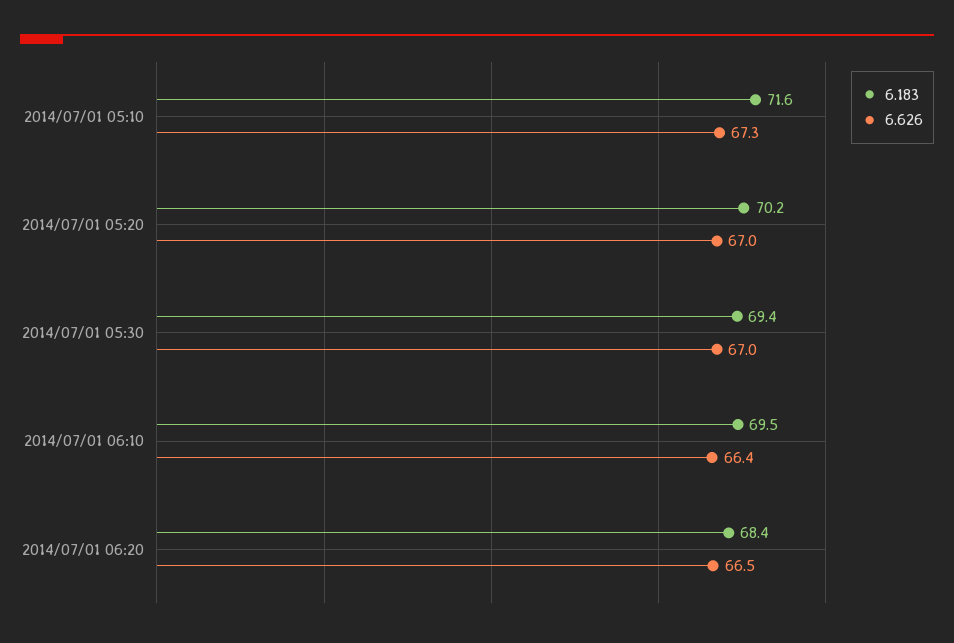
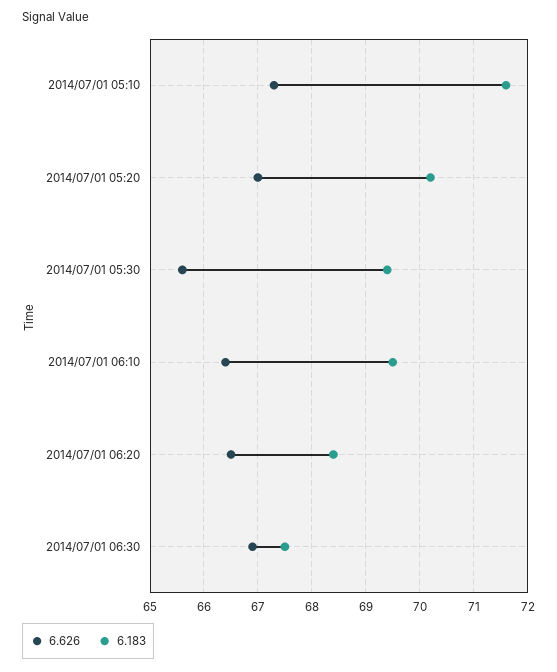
6.626, 2014/07/01 05:30: 67 -> 65.5
6.626, 2014/07/01 06:30: none -> 67
6.183, 2014/07/01 06:30: none -> 67.5

